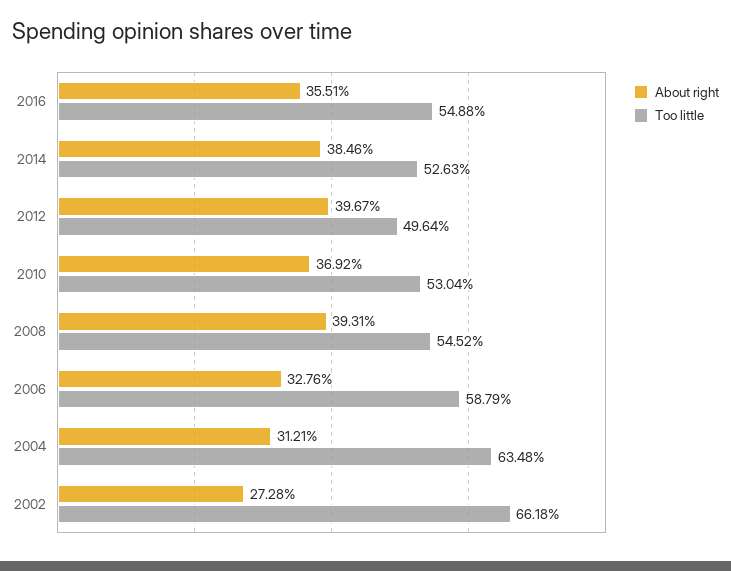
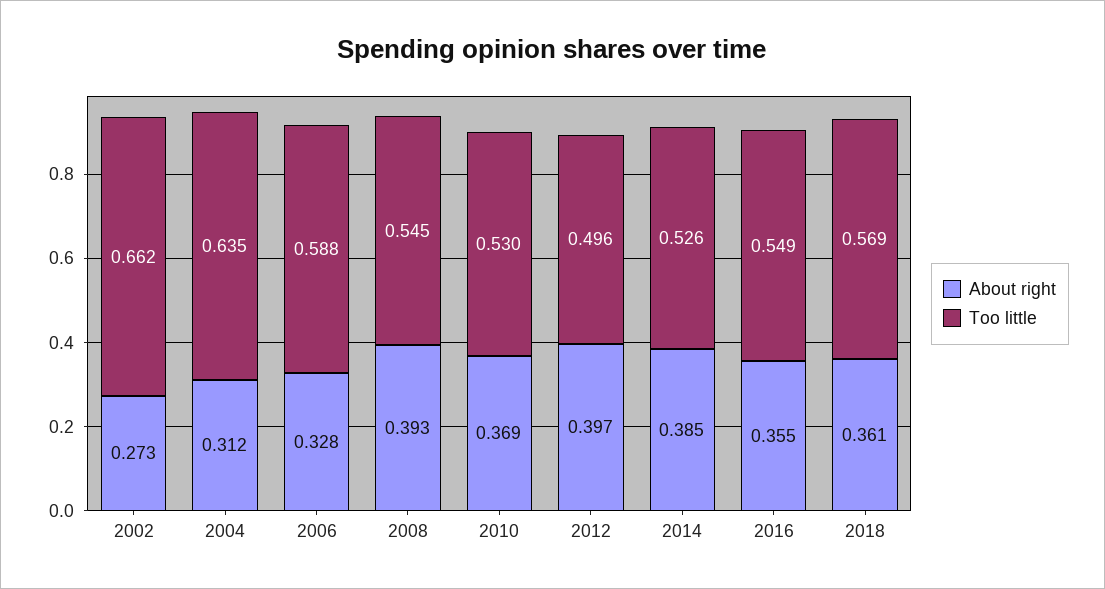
About right, 2018: none -> 0.361
Too little, 2018: none -> 0.569

